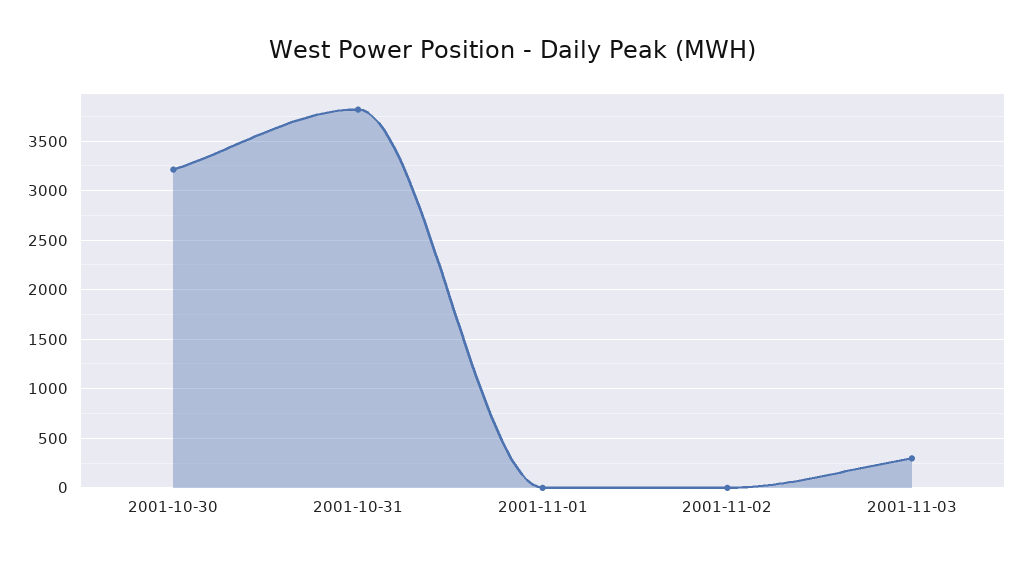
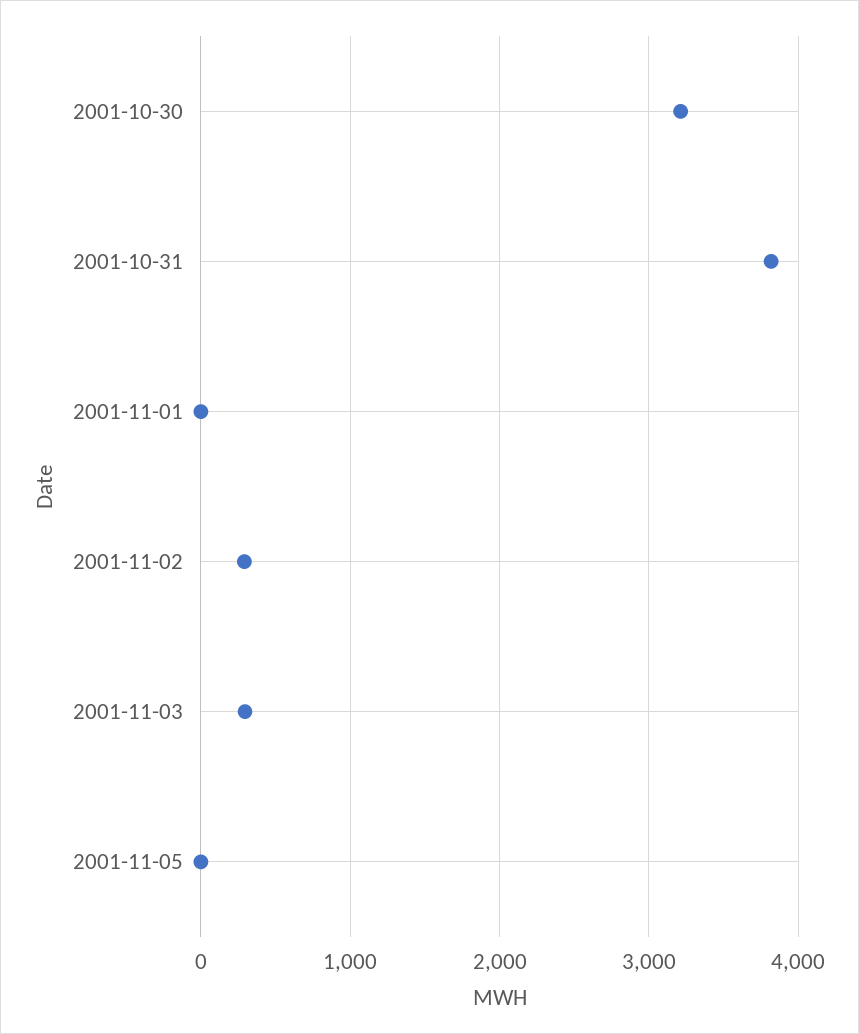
2001-11-02: 0 -> 300
2001-11-05: none -> 0

